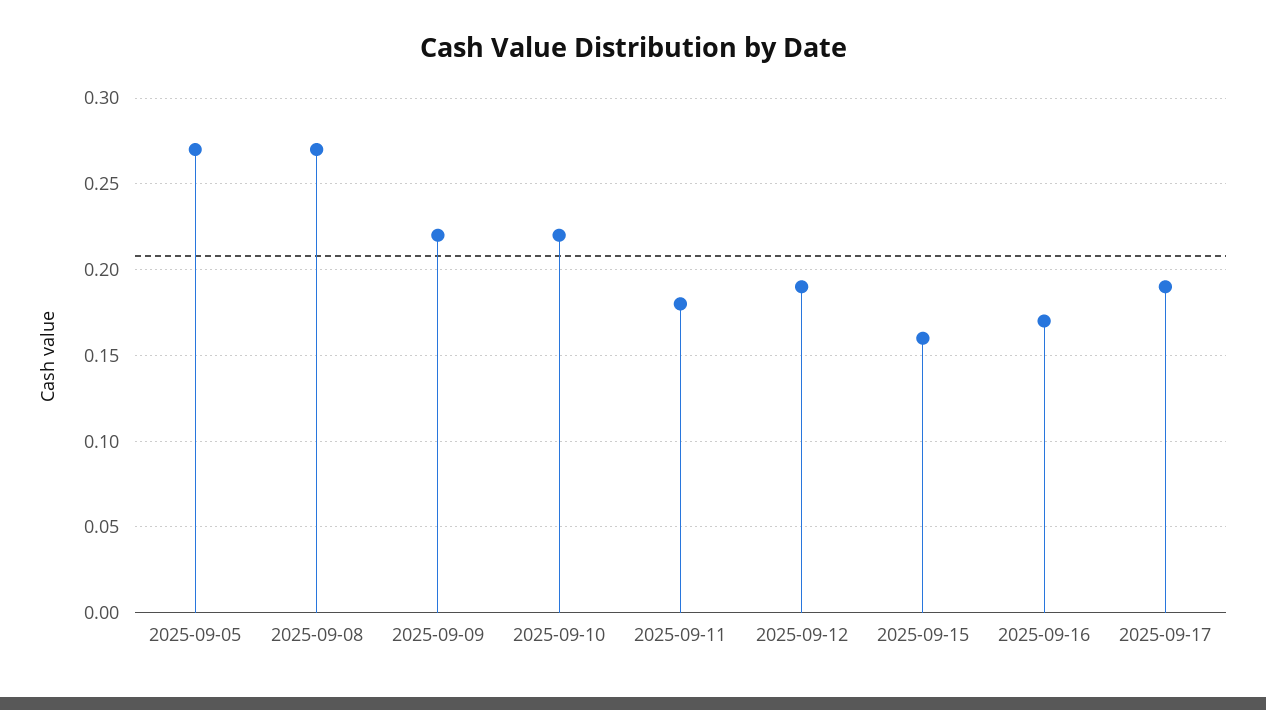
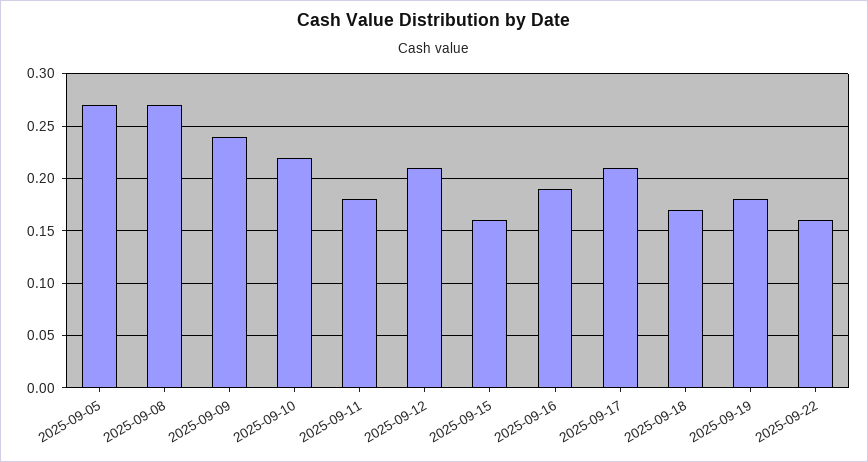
2025-09-09: 0.22 -> 0.24
2025-09-12: 0.19 -> 0.21
2025-09-16: 0.17 -> 0.19
2025-09-17: 0.19 -> 0.21
2025-09-18: none -> 0.17
2025-09-19: none -> 0.18
2025-09-22: none -> 0.16

